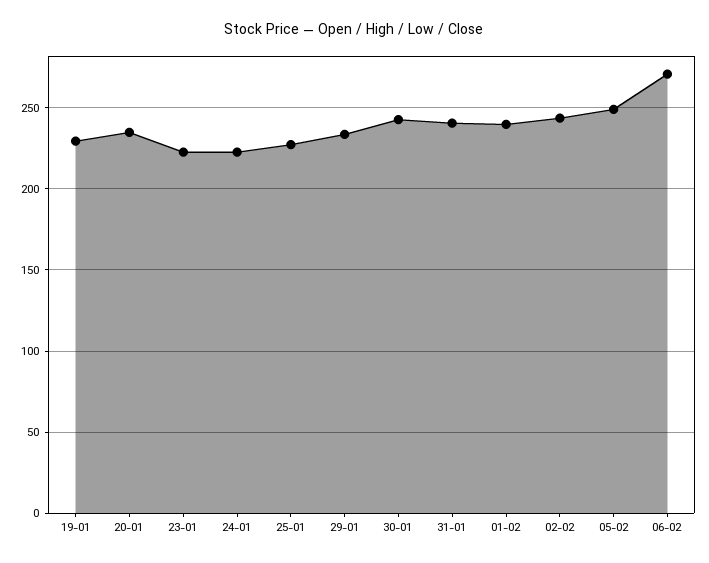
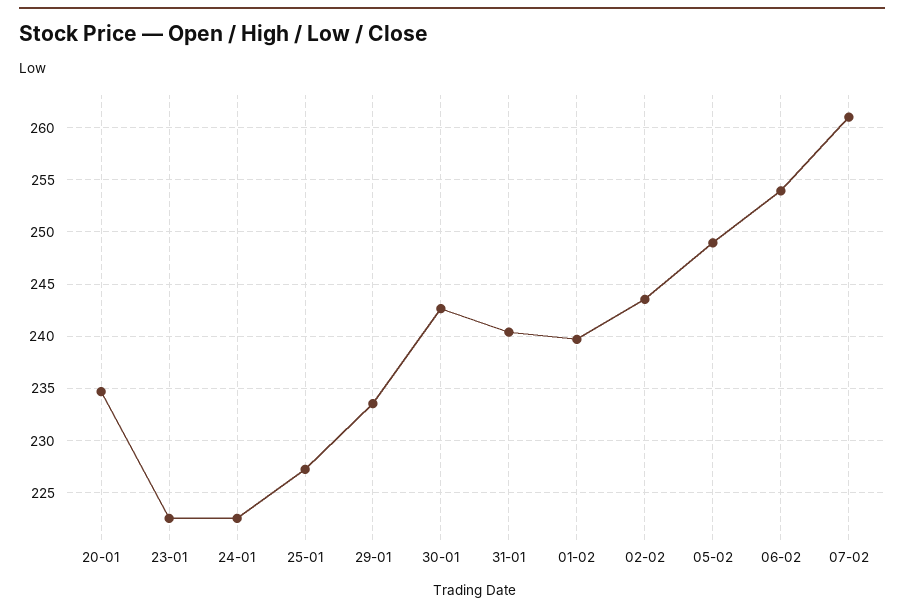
19-01: 230 -> none
06-02: 270 -> 254
07-02: none -> 261

